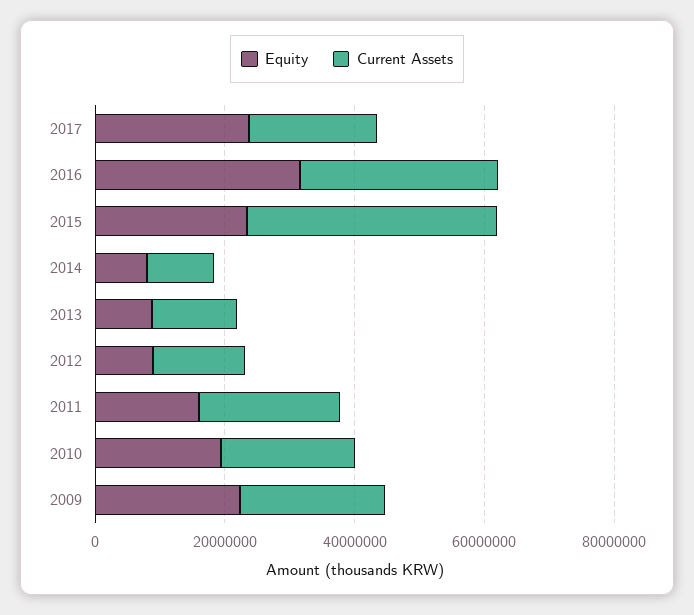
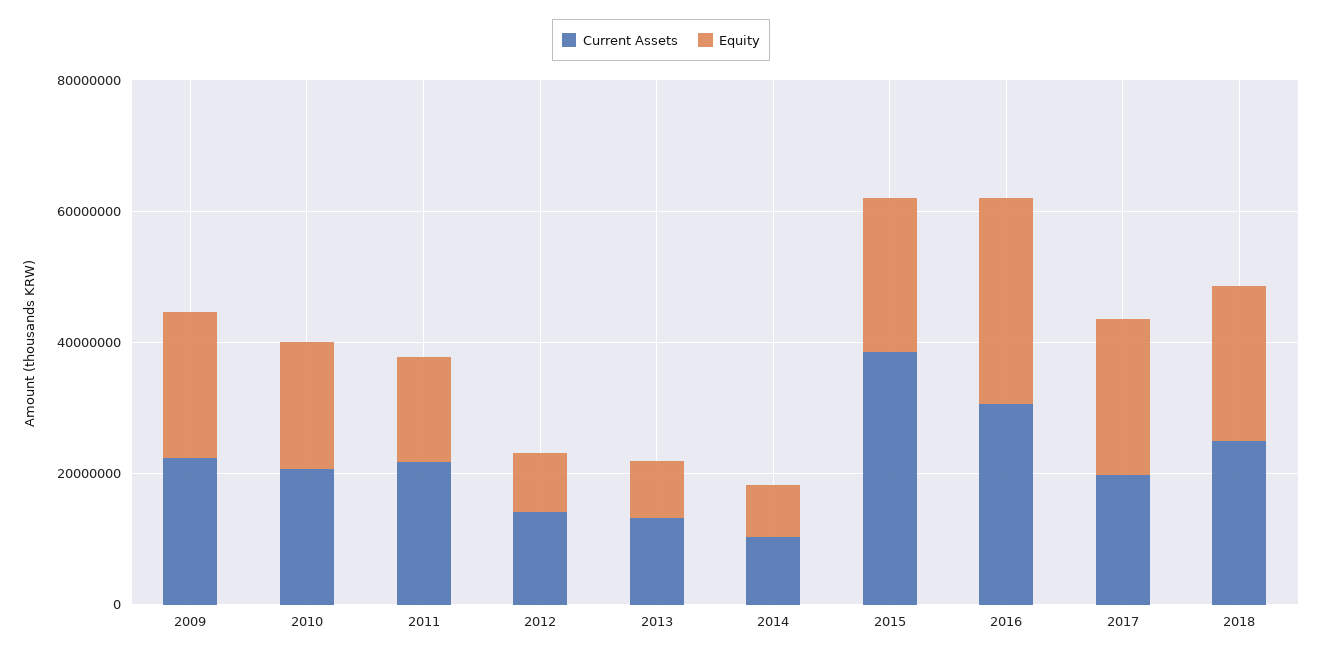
Current Assets, 2018: none -> 25000000
Equity, 2018: none -> 25000000

